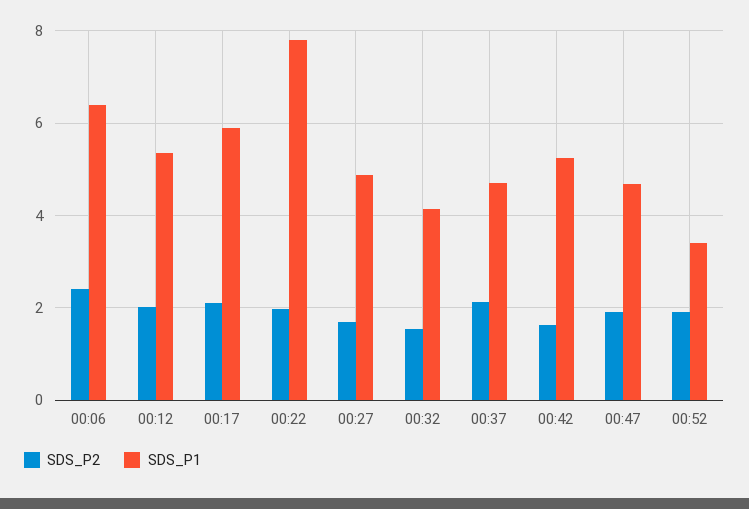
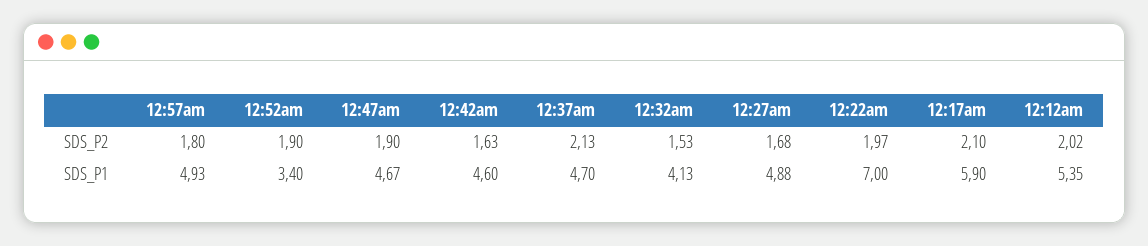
SDS_P2, 00:06: 2.4 -> none
SDS_P1, 00:06: 6.4 -> none
SDS_P1, 00:22: 7.8 -> 7
SDS_P1, 00:42: 5.2 -> 4.6
SDS_P2, 12:57am: none -> 1.8
SDS_P1, 12:57am: none -> 4.93

